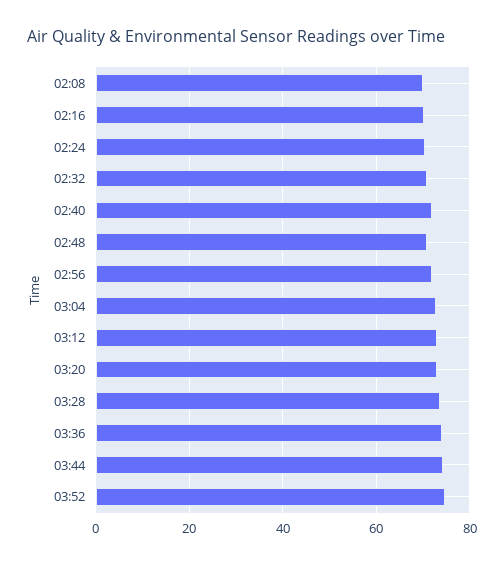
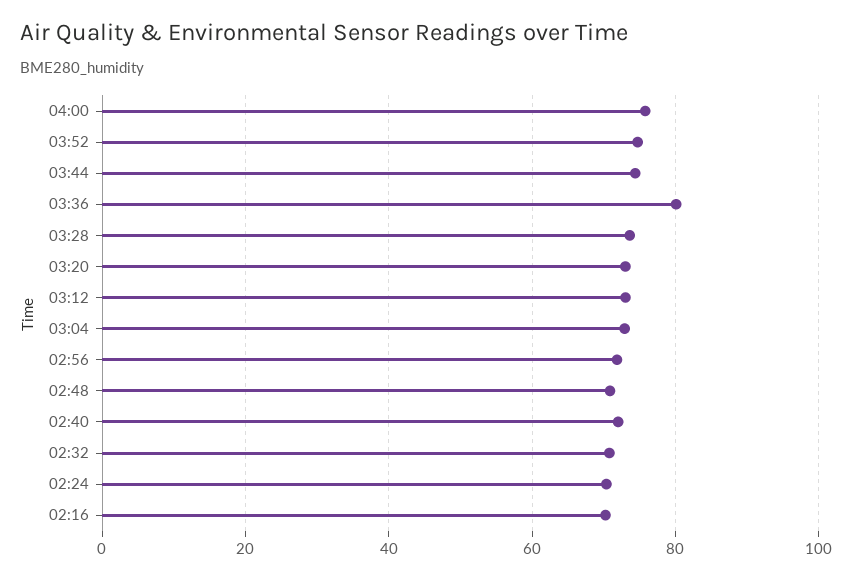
02:08: 70 -> none
03:36: 74 -> 80
04:00: none -> 76

